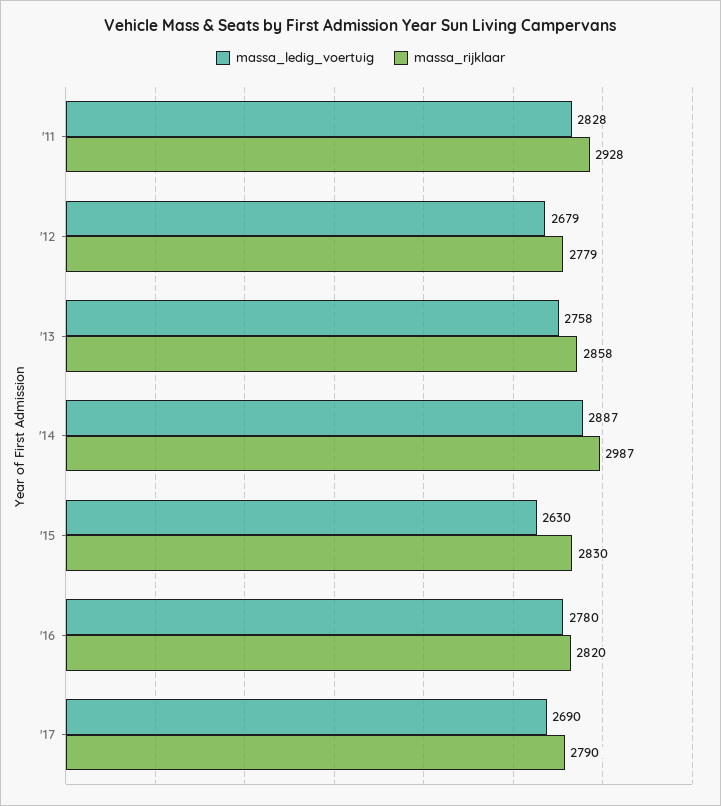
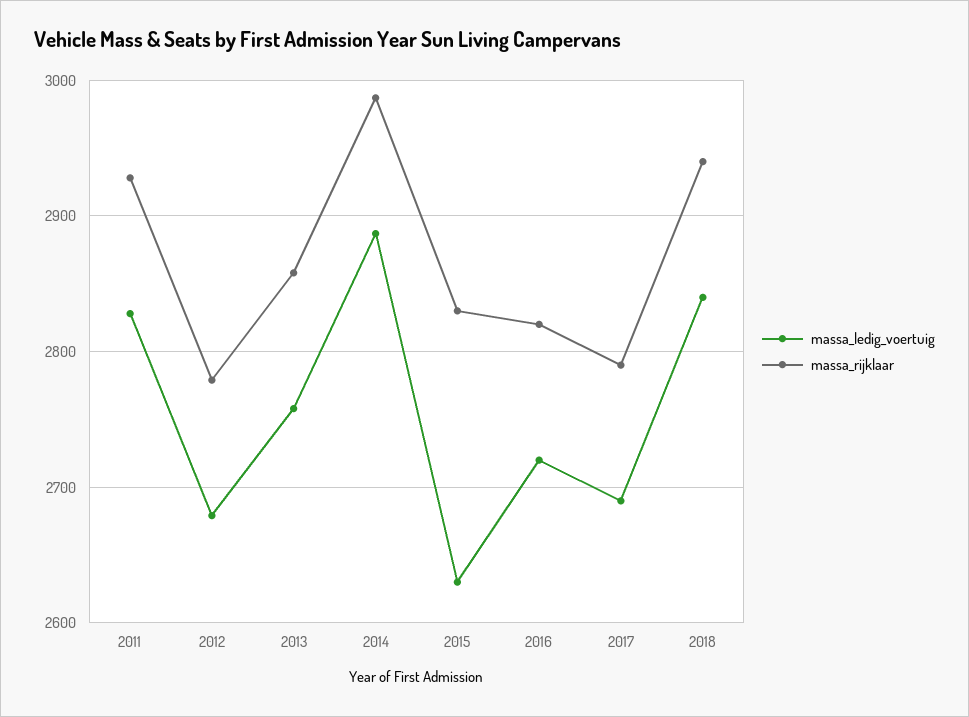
massa_ledig_voertuig, '16: 2780 -> 2720
massa_ledig_voertuig, 2018: none -> 2840
massa_rijklaar, 2018: none -> 2940

